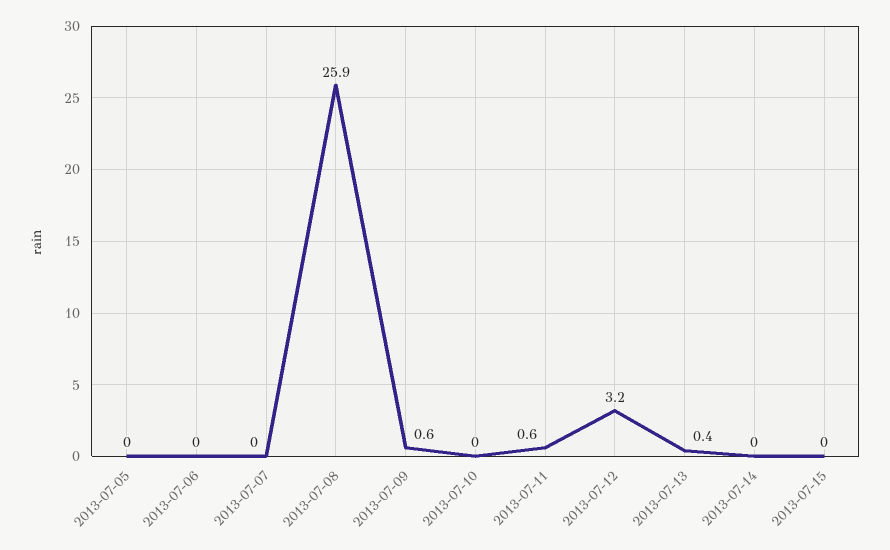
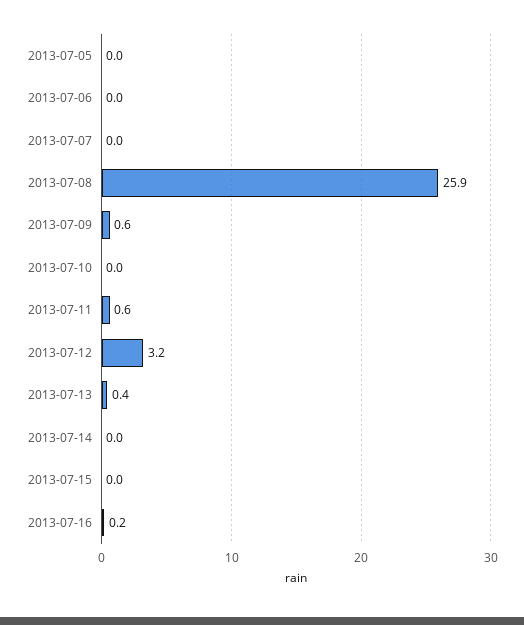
2013-07-16: none -> 0.2

